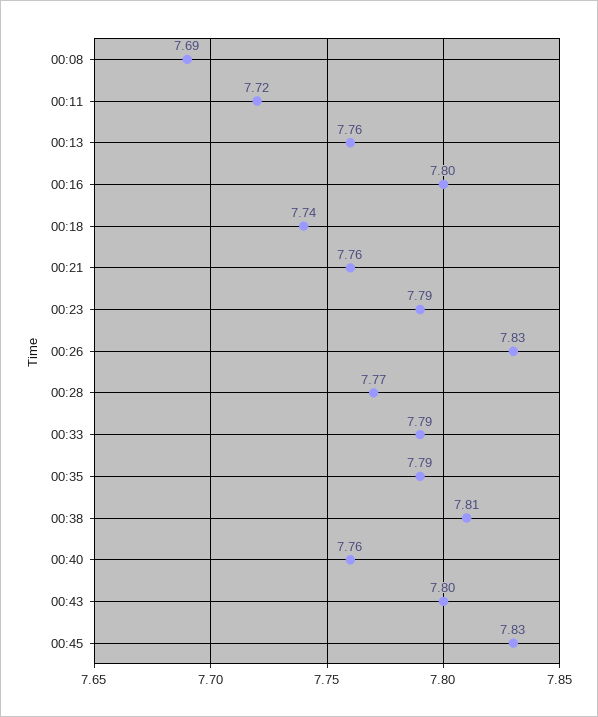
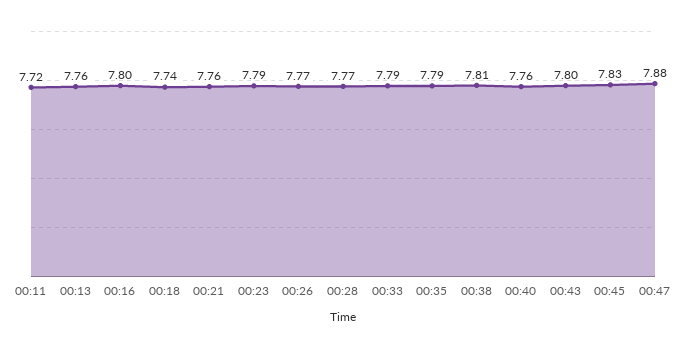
00:08: 7.69 -> none
00:26: 7.83 -> 7.77
00:47: none -> 7.88

